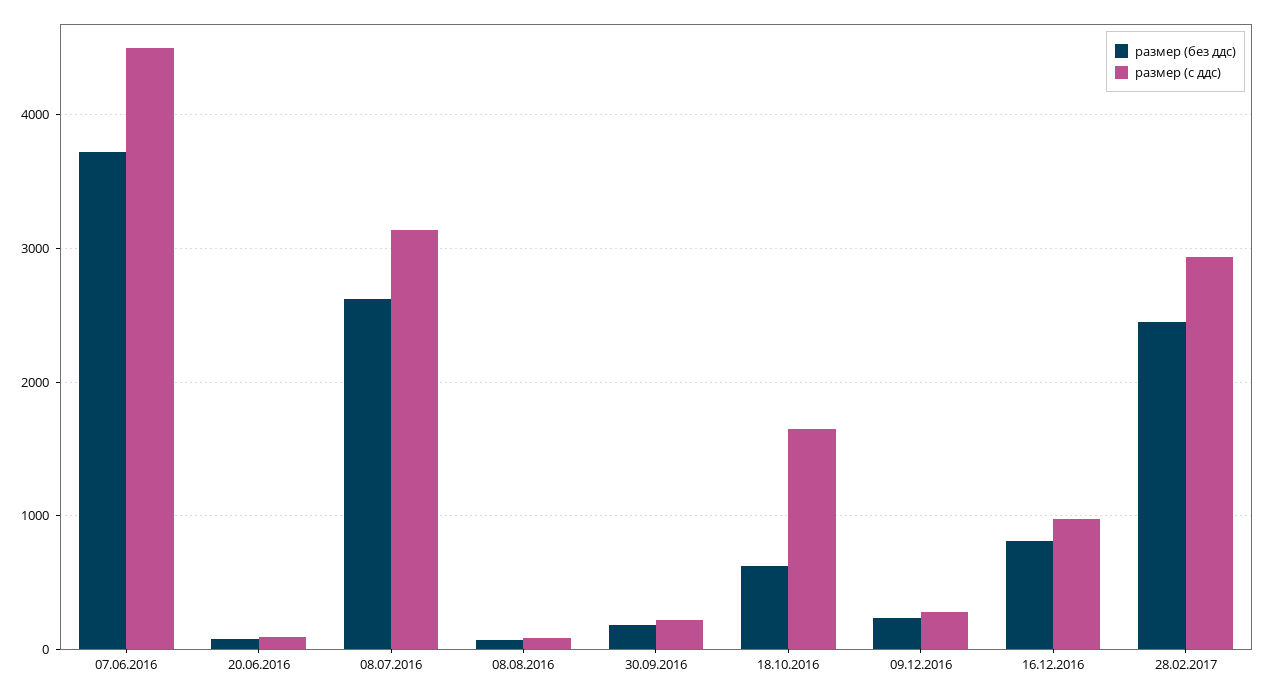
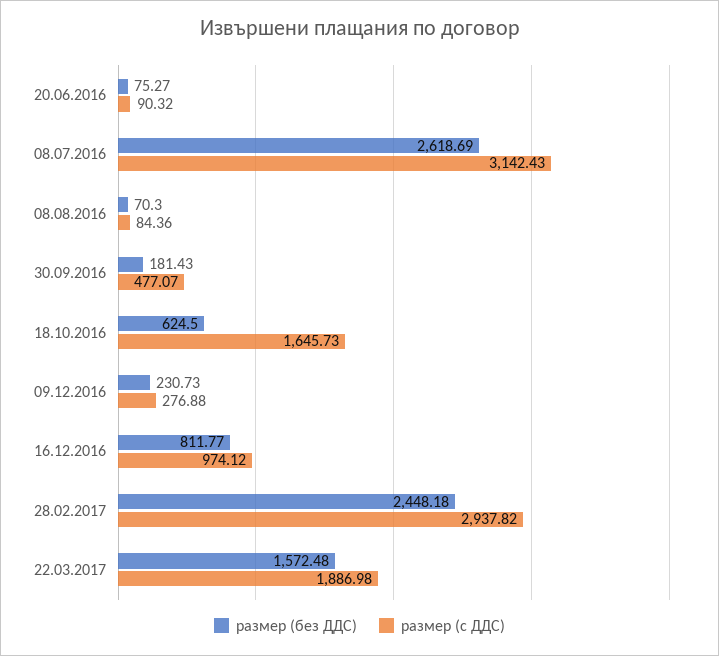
размер (без ддс), 07.06.2016: 3700 -> none
размер (с ддс), 07.06.2016: 4500 -> none
размер (с ддс), 30.09.2016: 200 -> 477.07
размер (без ддс), 22.03.2017: none -> 1572.48
размер (с ддс), 22.03.2017: none -> 1886.98

